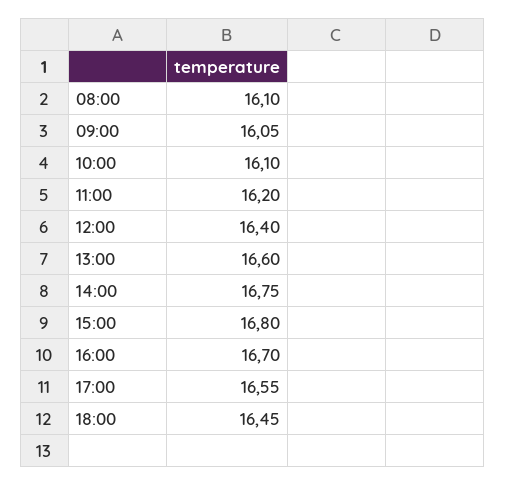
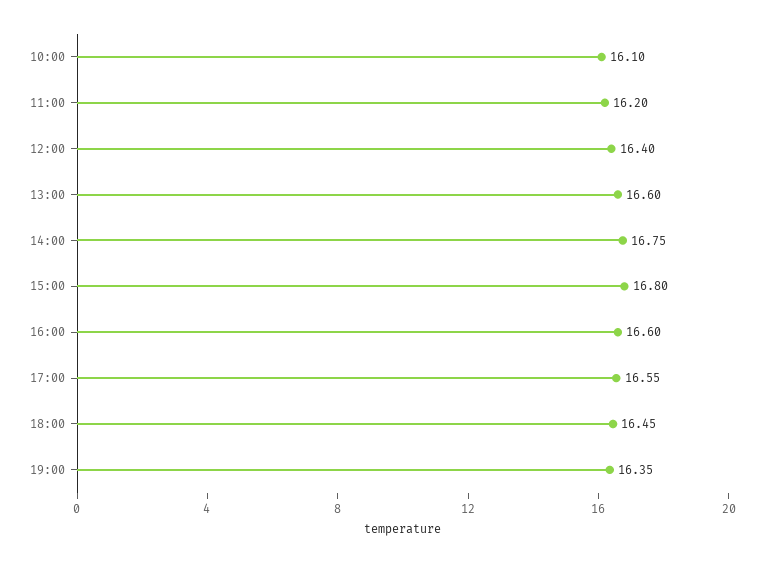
08:00: 16.1 -> none
09:00: 16.05 -> none
16:00: 16.7 -> 16.6
19:00: none -> 16.35

